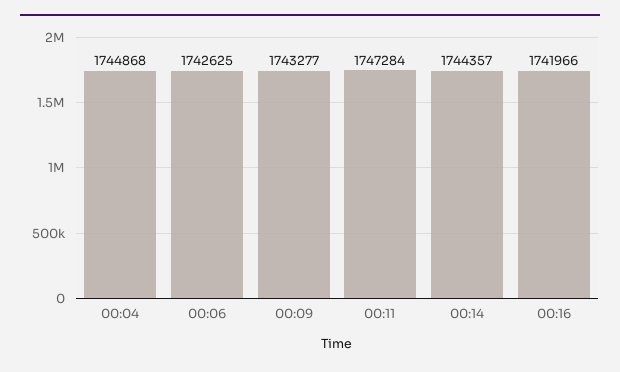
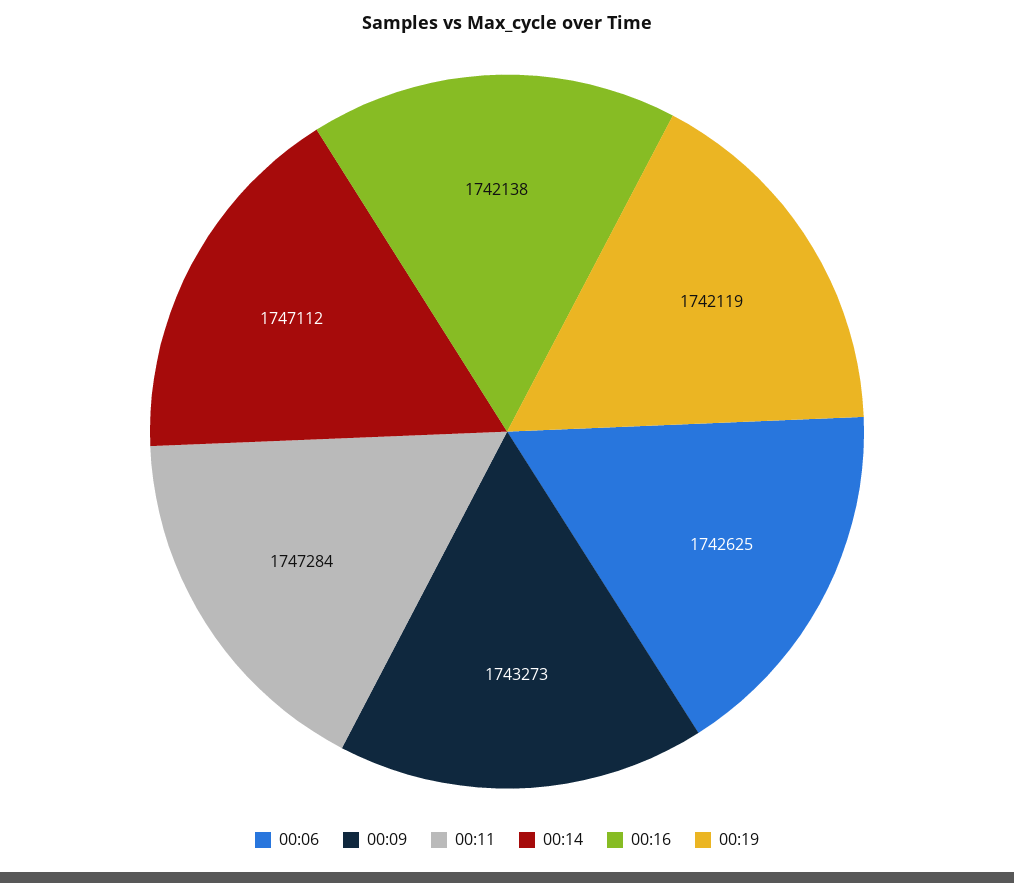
00:04: 1744868 -> none
00:09: 1743277 -> 1743273
00:14: 1744357 -> 1747112
00:16: 1741966 -> 1742138
00:19: none -> 1742119

